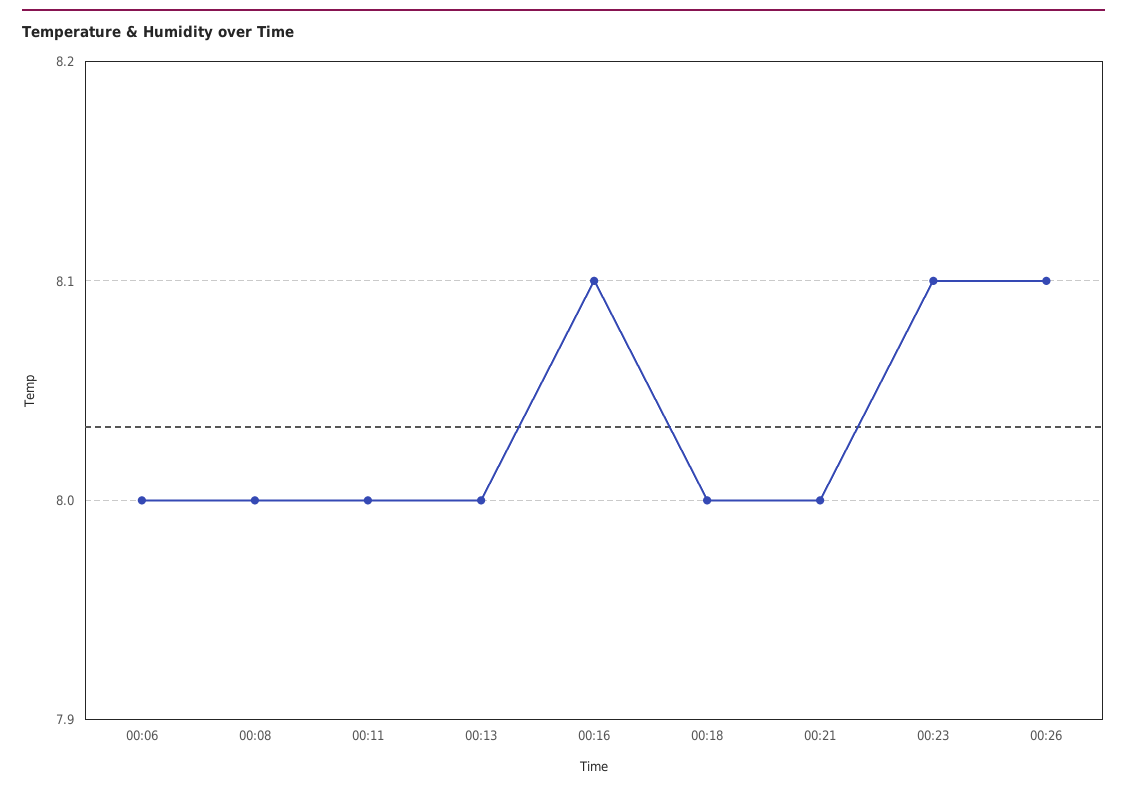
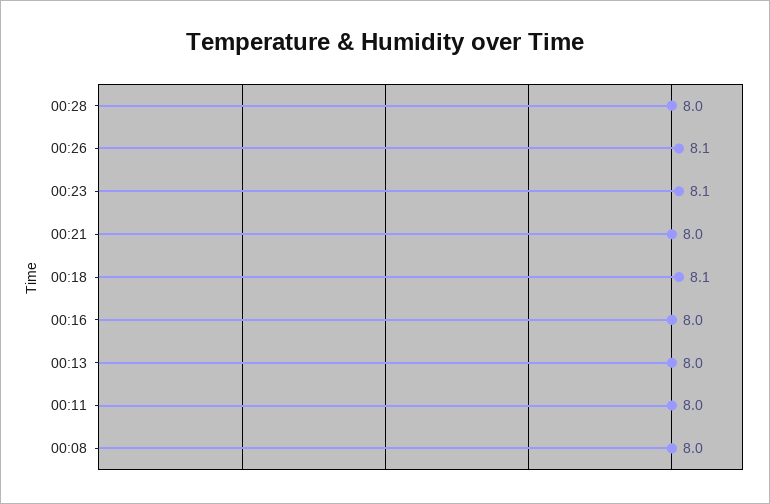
00:06: 8 -> none
00:16: 8.1 -> 8
00:18: 8 -> 8.1
00:28: none -> 8

